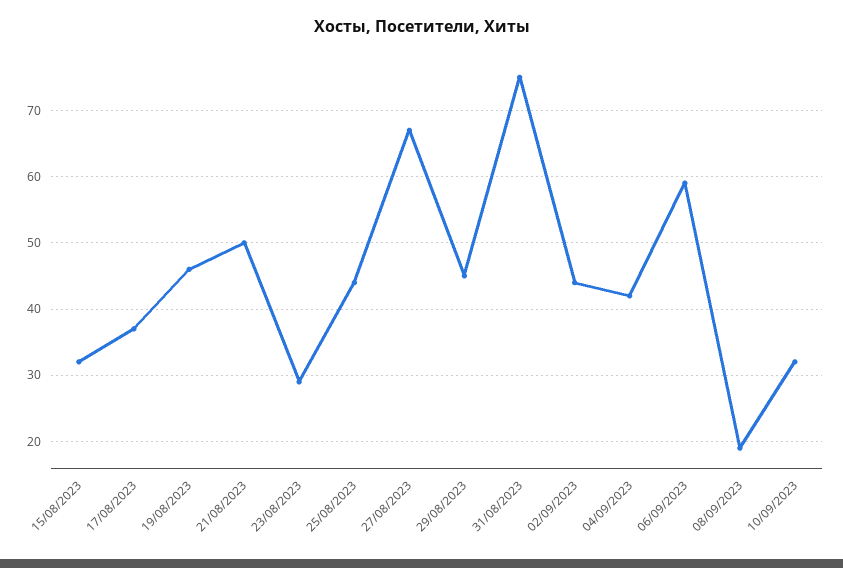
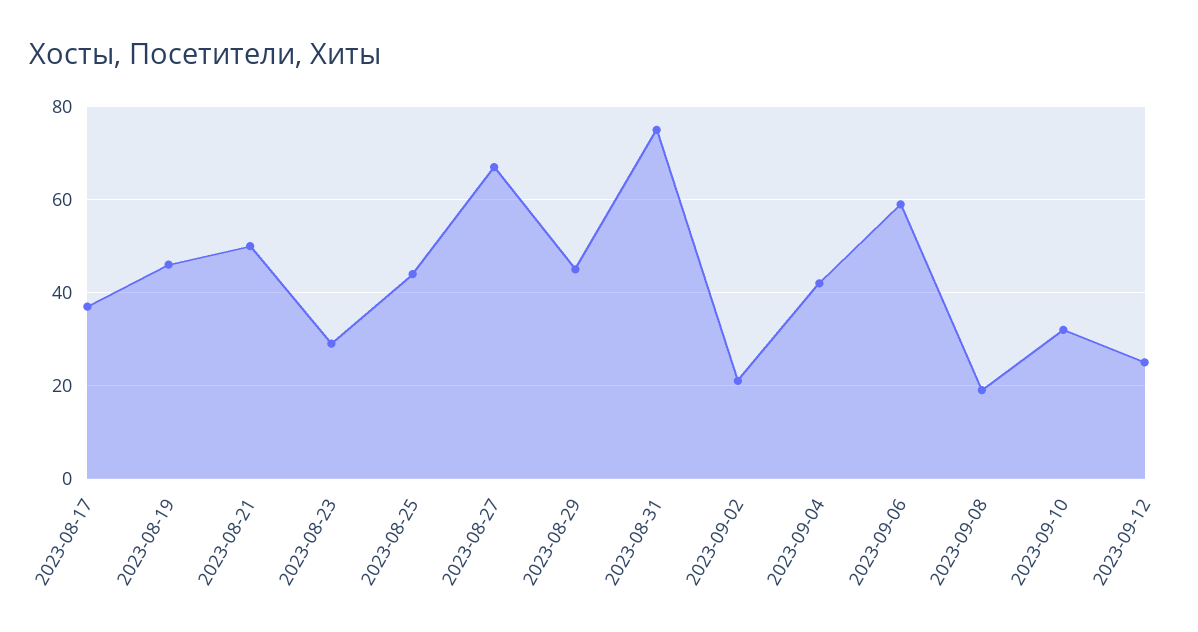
15/08/2023: 32 -> none
02/09/2023: 44 -> 20
2023-09-12: none -> 25

